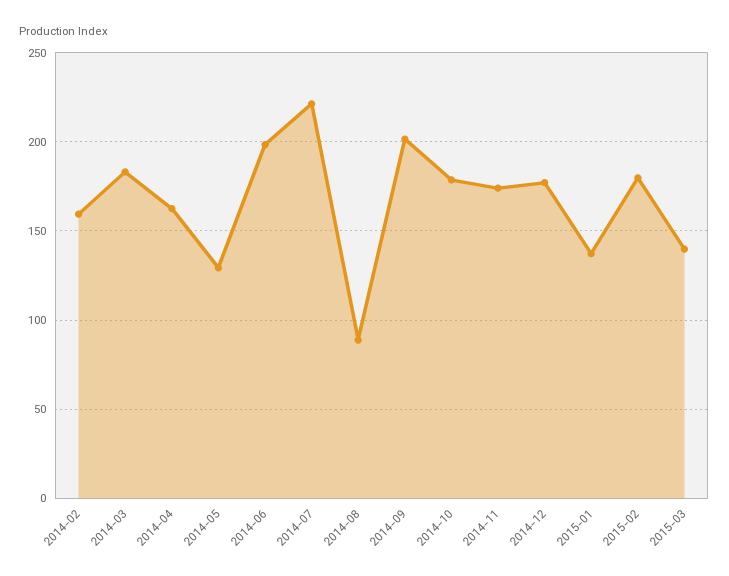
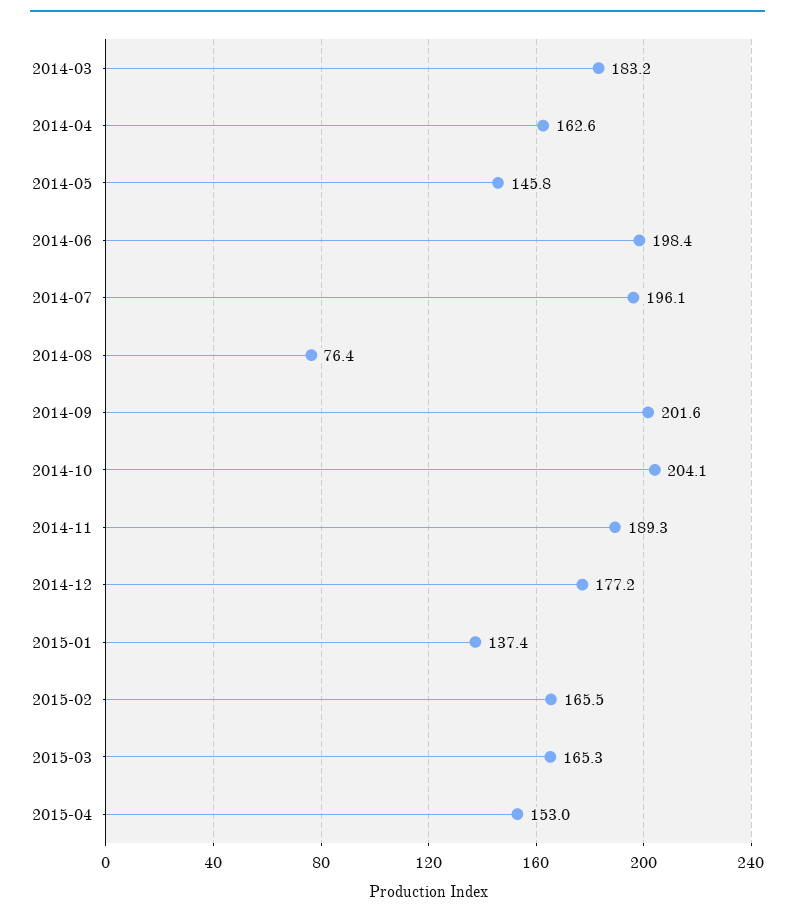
2014-02: 160 -> none
2014-05: 130 -> 145.8
2014-07: 220 -> 196.1
2014-08: 90 -> 76.4
2014-10: 180 -> 204.1
2014-11: 175 -> 189.3
2015-02: 180 -> 165.5
2015-03: 140 -> 165.3
2015-04: none -> 153

